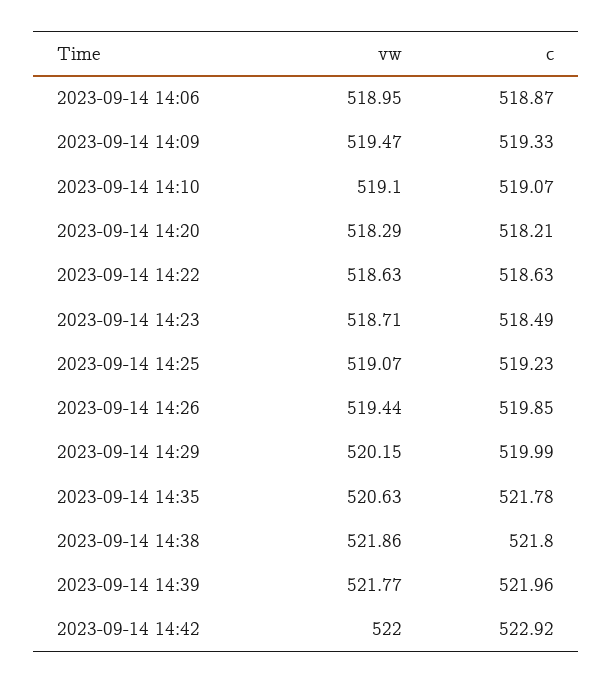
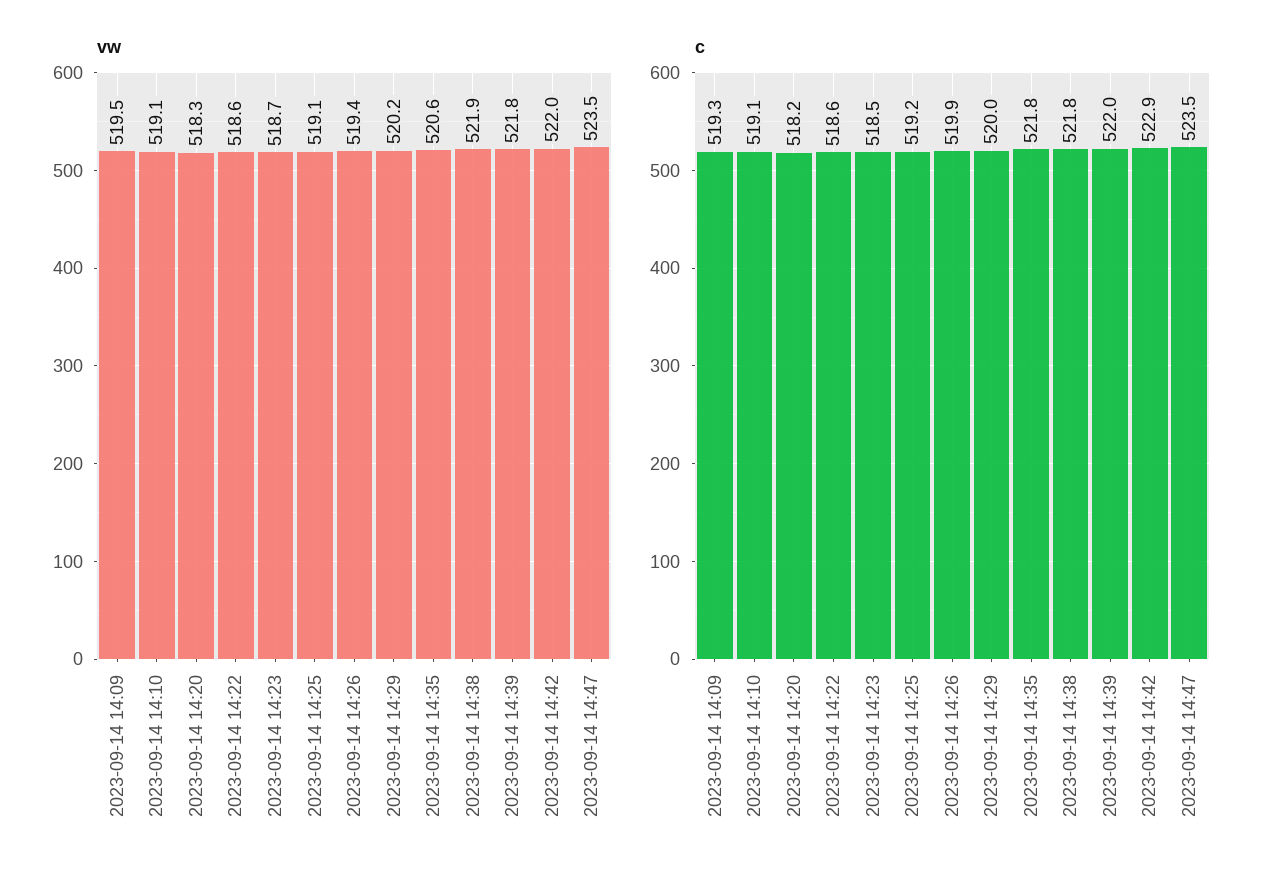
vw, 2023-09-14 14:06: 518.95 -> none
c, 2023-09-14 14:06: 518.87 -> none
vw, 2023-09-14 14:47: none -> 523.5
c, 2023-09-14 14:47: none -> 523.5

